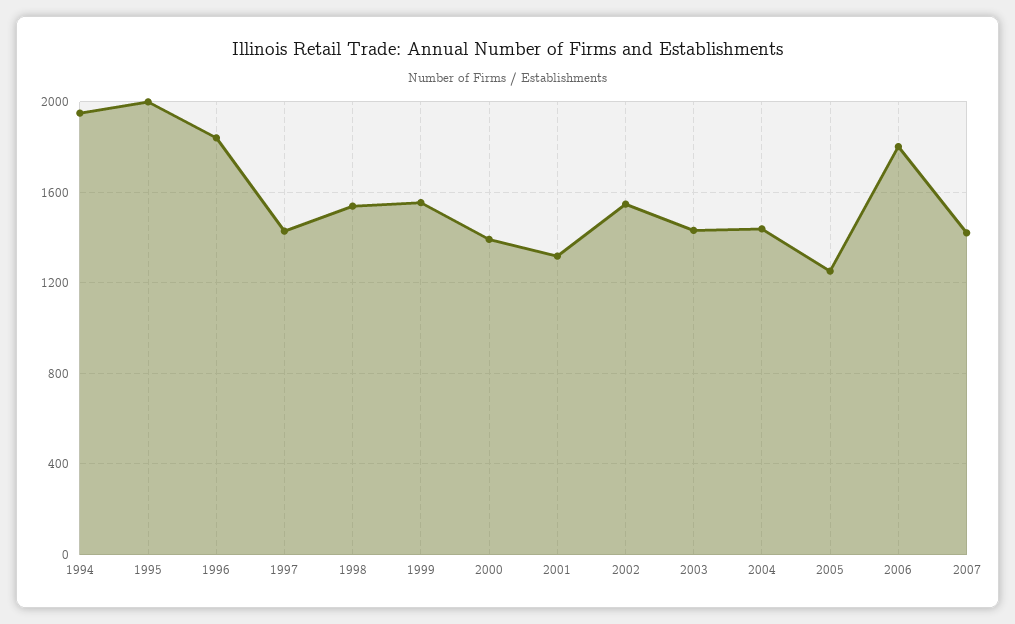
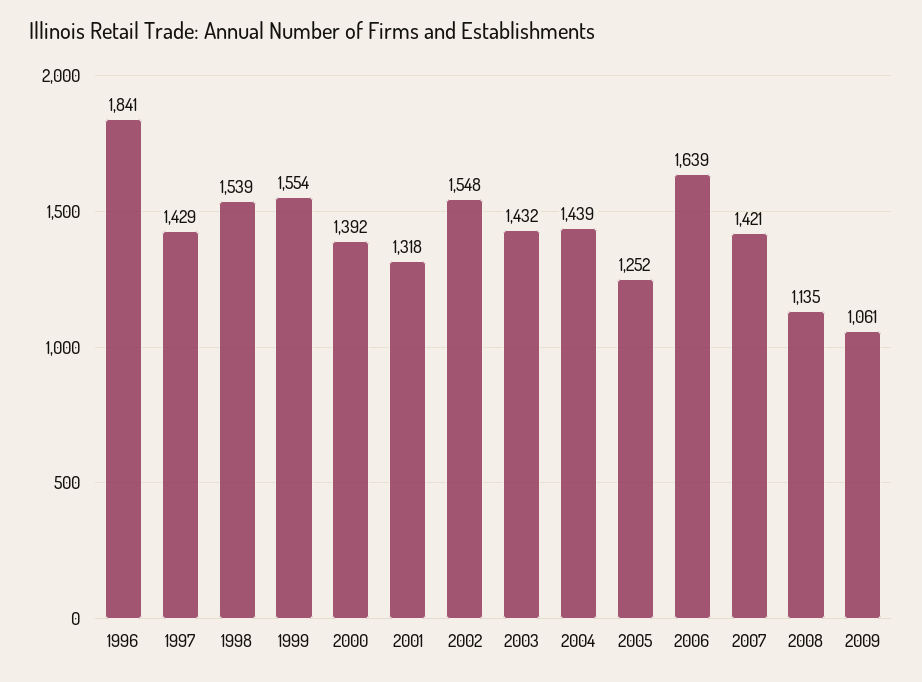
1994: 1950 -> none
1995: 2000 -> none
2006: 1800 -> 1639
2008: none -> 1135
2009: none -> 1061

